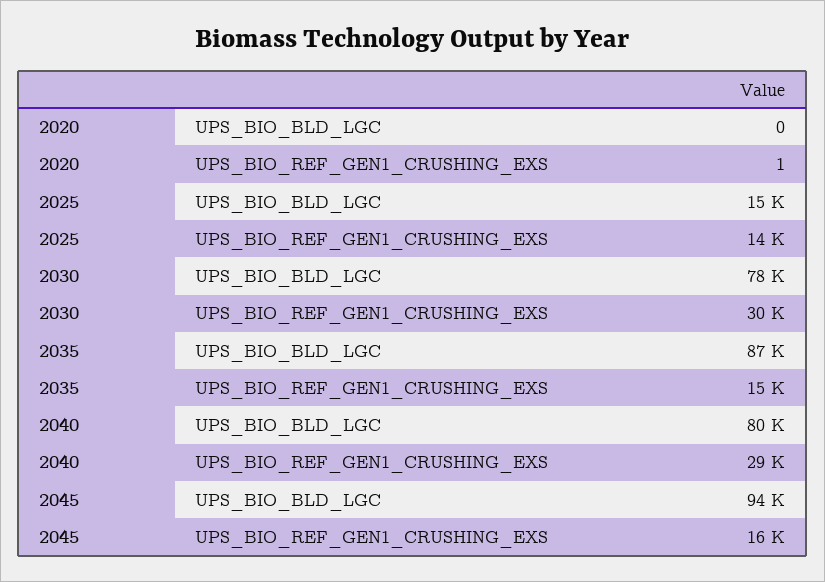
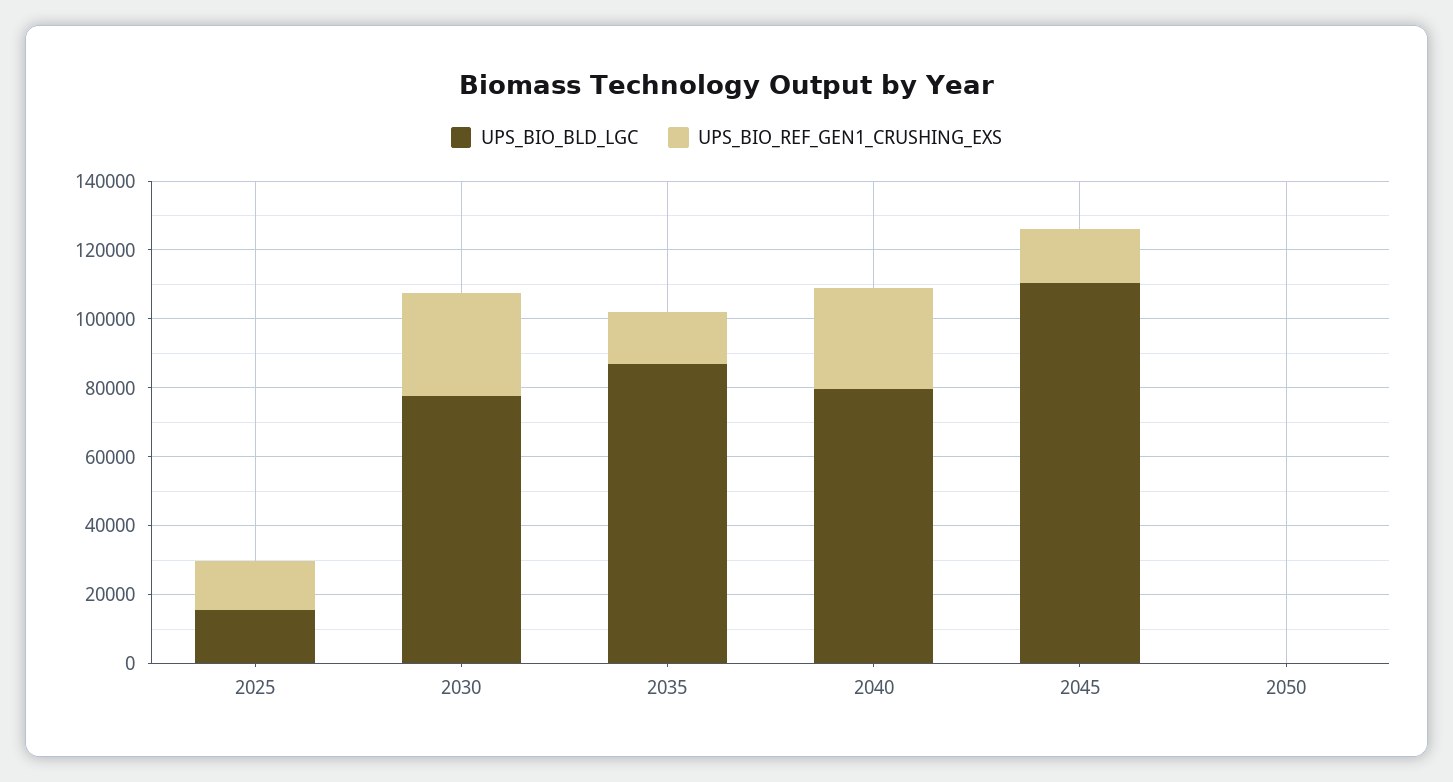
UPS_BIO_BLD_LGC, 2020: 0 -> none
UPS_BIO_REF_GEN1_CRUSHING_EXS, 2020: 1 -> none
UPS_BIO_BLD_LGC, 2045: 94000 -> 110000
UPS_BIO_BLD_LGC, 2050: none -> 0
UPS_BIO_REF_GEN1_CRUSHING_EXS, 2050: none -> 0

